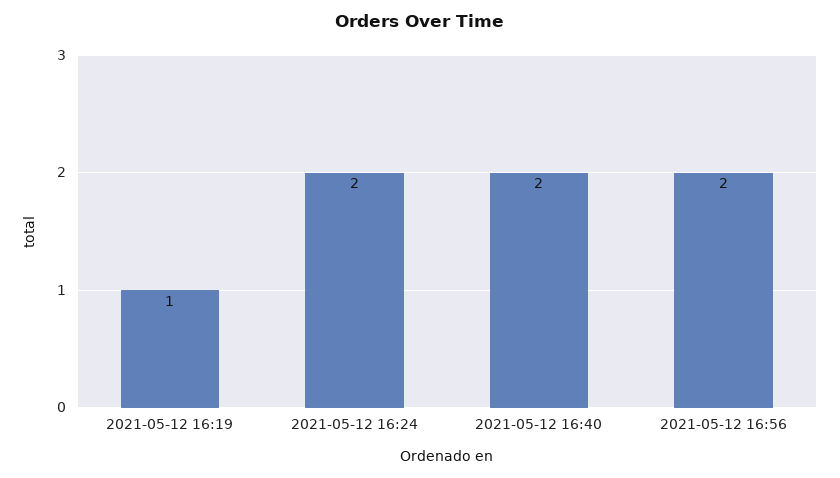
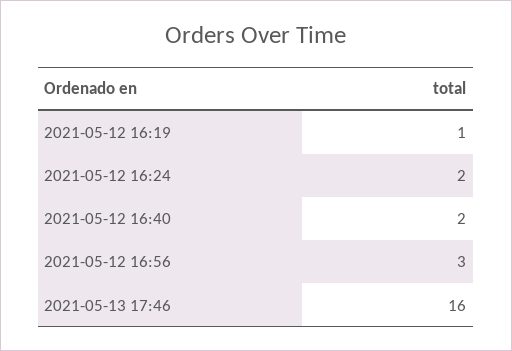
2021-05-12 16:56: 2 -> 3
2021-05-13 17:46: none -> 16

